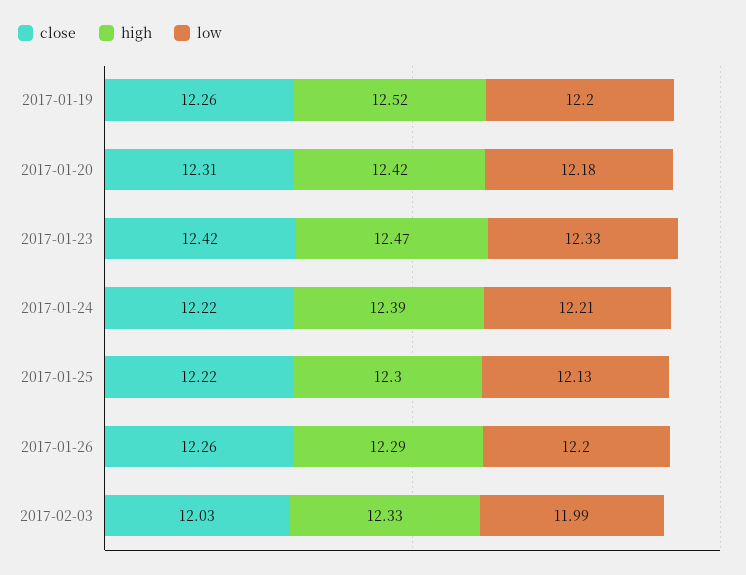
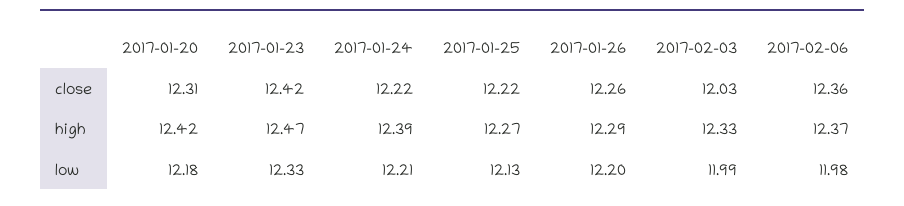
close, 2017-01-19: 12.26 -> none
high, 2017-01-19: 12.52 -> none
low, 2017-01-19: 12.2 -> none
high, 2017-01-25: 12.3 -> 12.27
close, 2017-02-06: none -> 12.36
high, 2017-02-06: none -> 12.37
low, 2017-02-06: none -> 11.98

